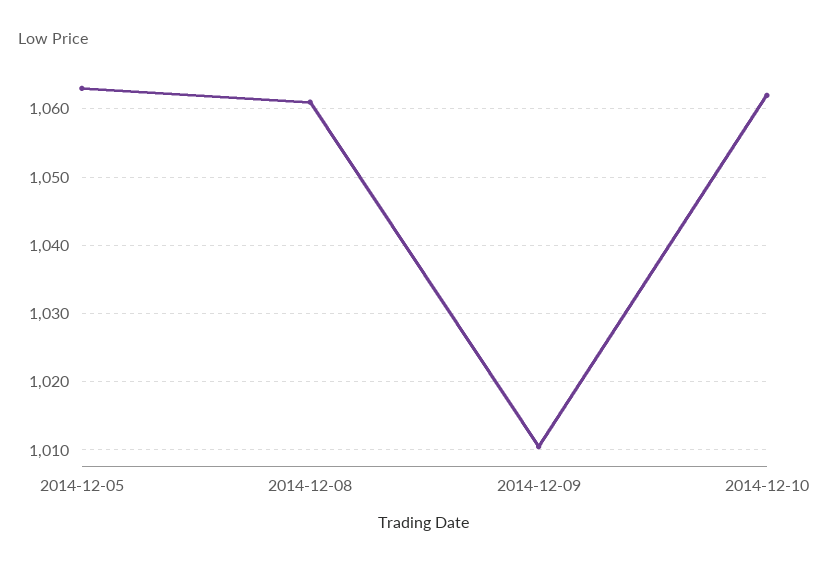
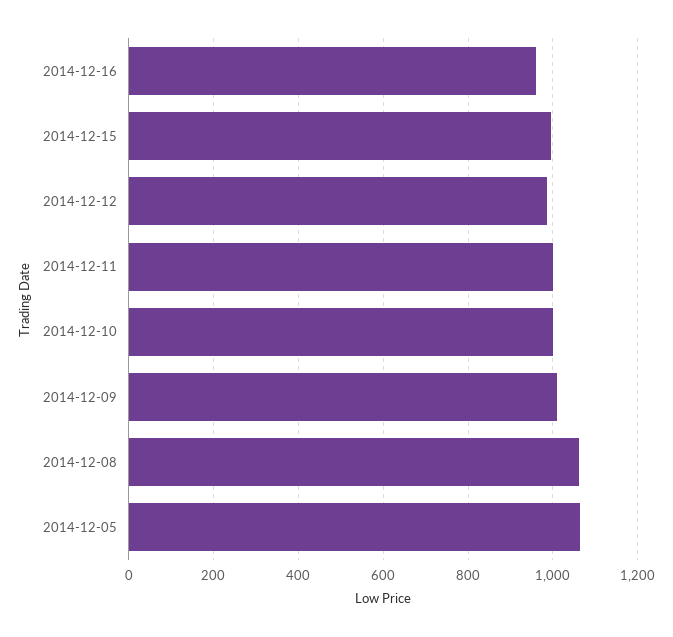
2014-12-10: 1062 -> 1000
2014-12-16: none -> 960
2014-12-15: none -> 1000
2014-12-12: none -> 980
2014-12-11: none -> 1000

